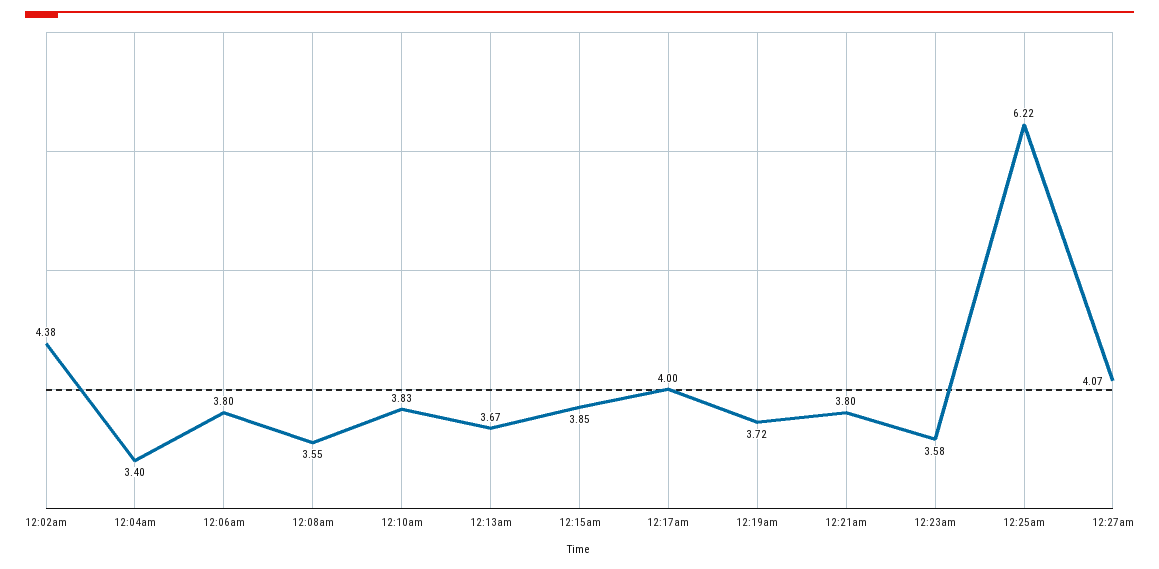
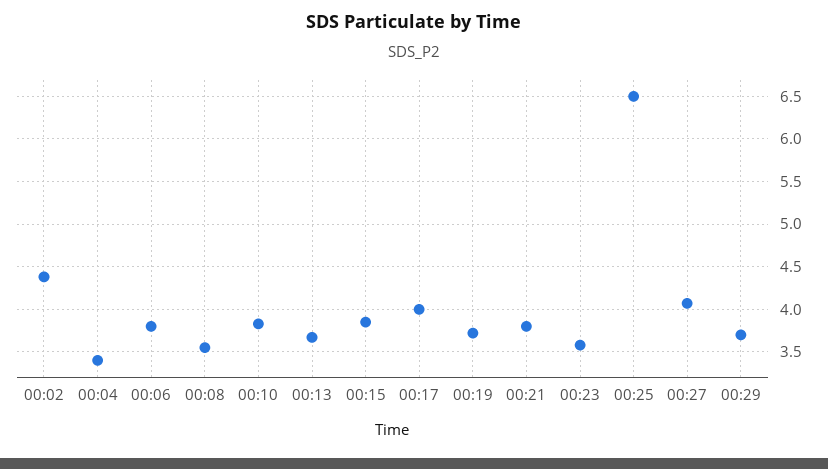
12:25am: 6.22 -> 6.5
00:29: none -> 3.7

